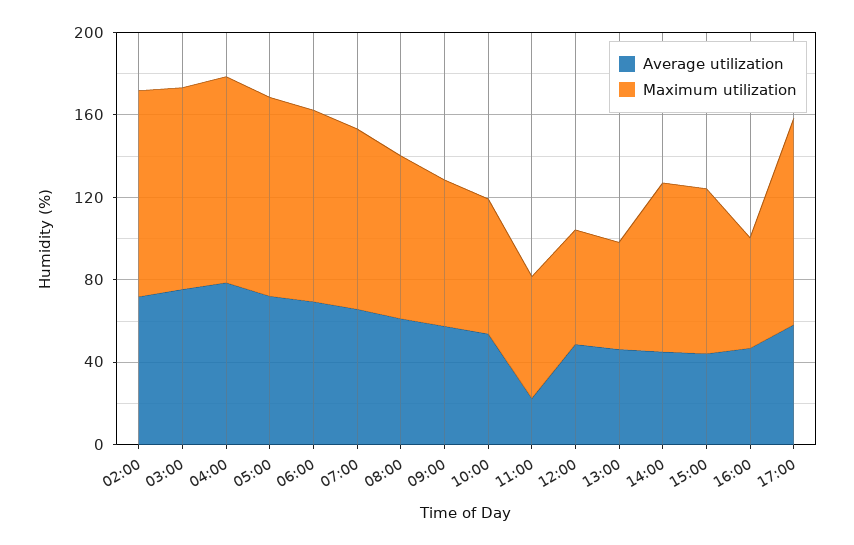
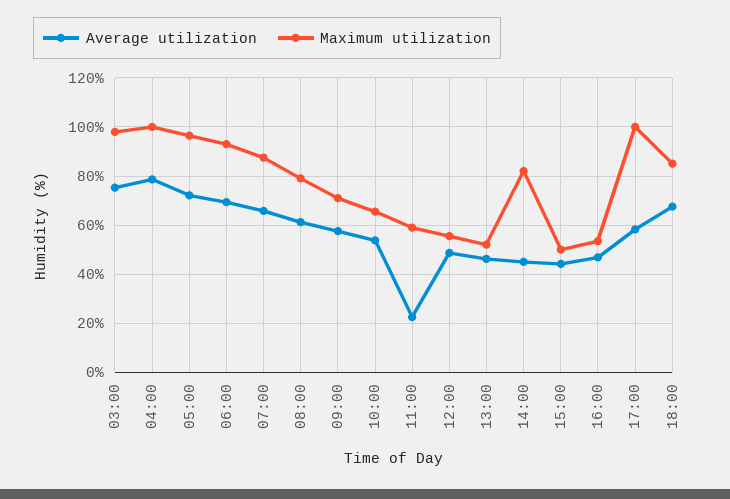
Average utilization, 02:00: 70 -> none
Maximum utilization, 02:00: 100 -> none
Maximum utilization, 15:00: 80 -> 50
Average utilization, 18:00: none -> 67.5
Maximum utilization, 18:00: none -> 85

